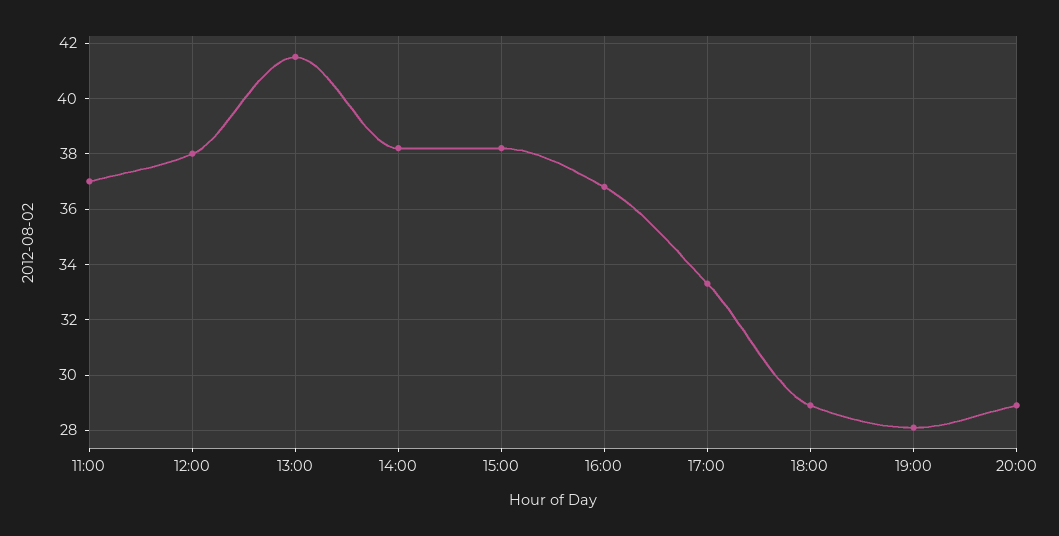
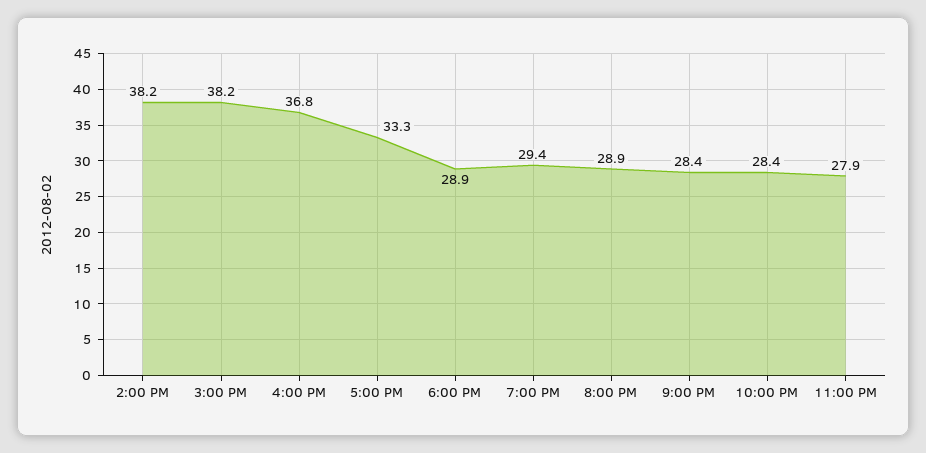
11:00: 37 -> none
12:00: 38 -> none
13:00: 41.5 -> none
19:00: 28 -> 29.4
9:00 PM: none -> 28.4
10:00 PM: none -> 28.4
11:00 PM: none -> 27.9

